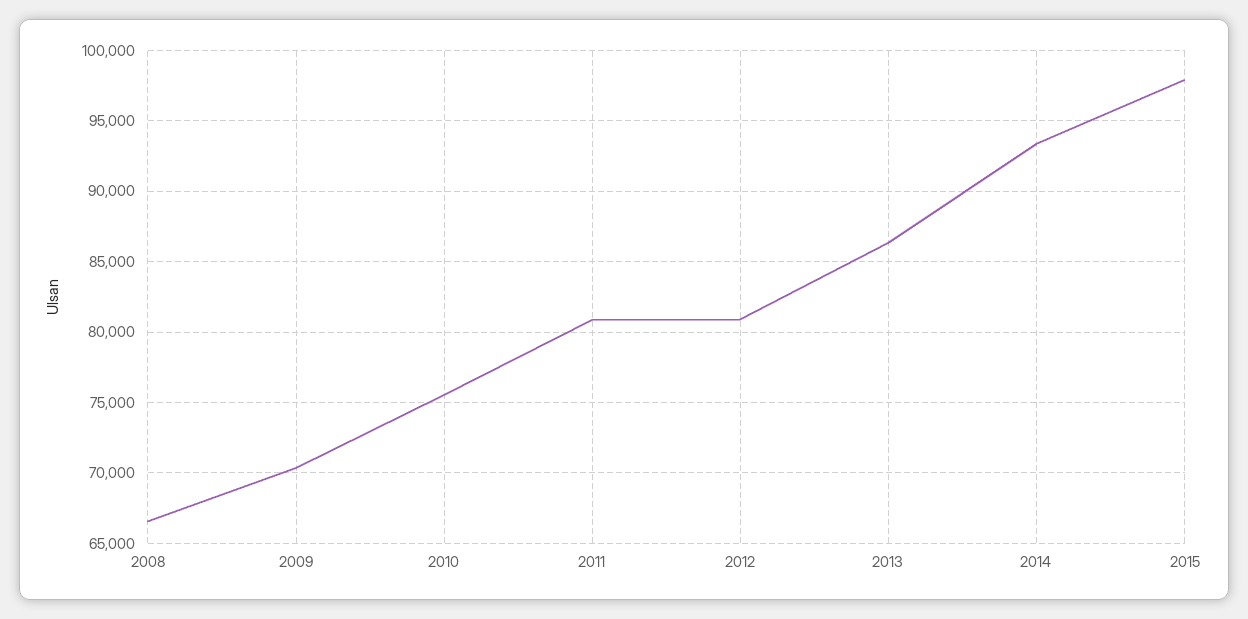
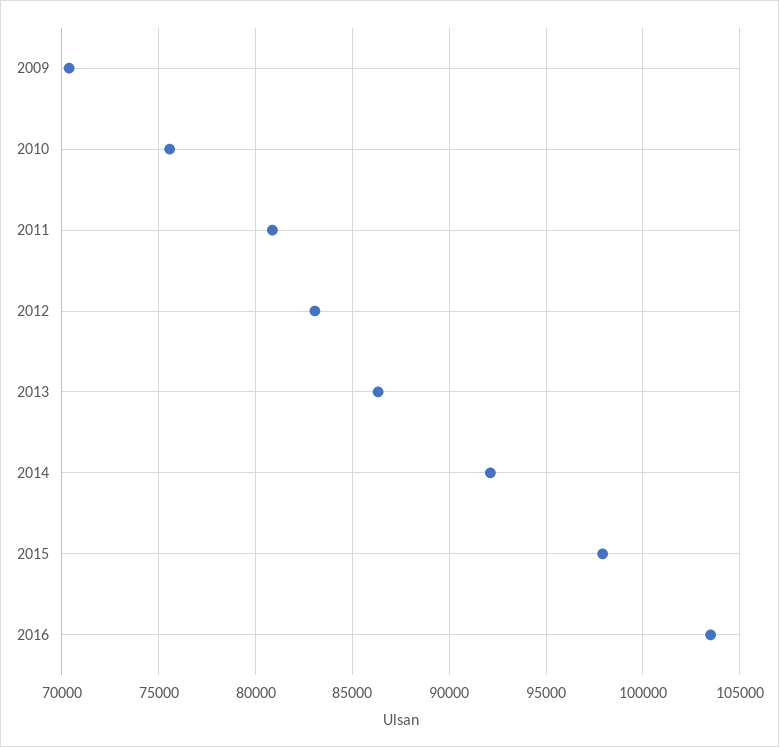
2008: 66500 -> none
2012: 81000 -> 83000
2014: 93500 -> 92000
2016: none -> 103500

